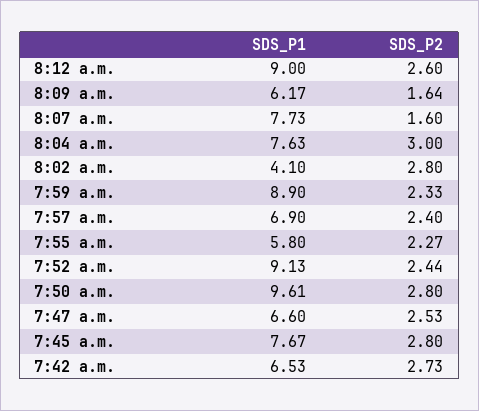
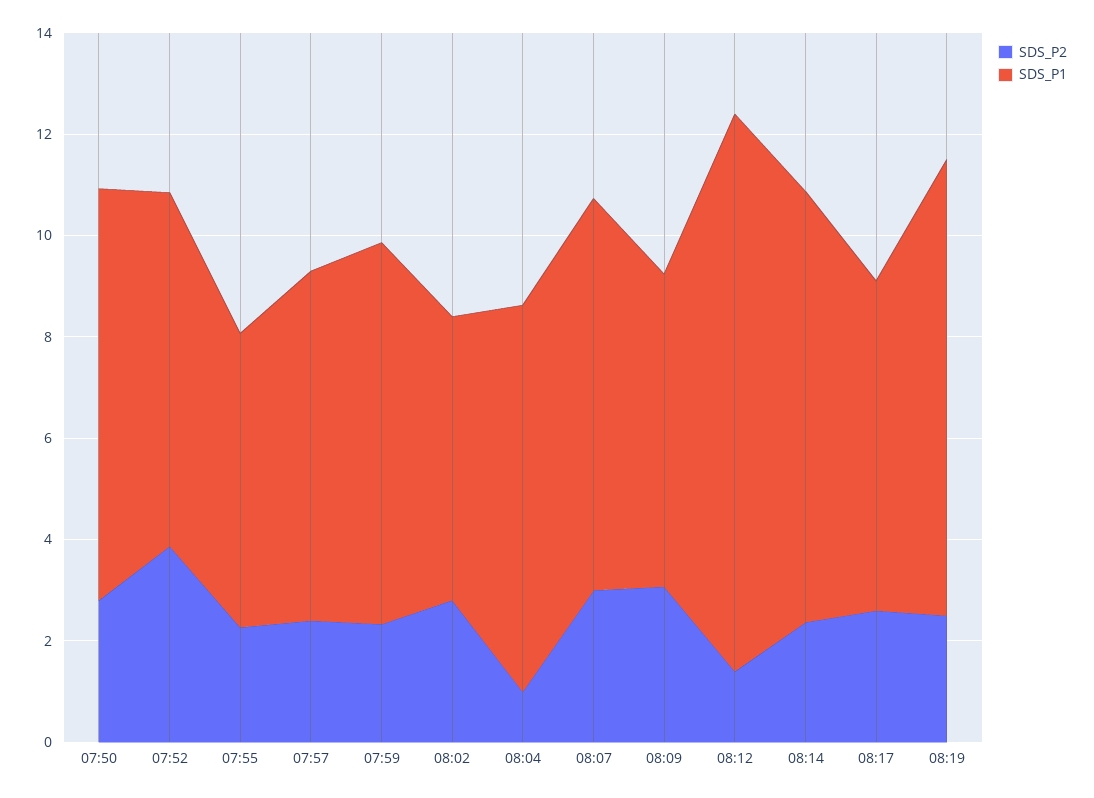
SDS_P1, 8:12 a.m.: 9 -> 11
SDS_P2, 8:12 a.m.: 2.6 -> 1.5
SDS_P2, 8:09 a.m.: 1.64 -> 3
SDS_P2, 8:07 a.m.: 1.6 -> 3
SDS_P2, 8:04 a.m.: 3 -> 1
SDS_P1, 8:02 a.m.: 4.1 -> 5.5
SDS_P1, 7:59 a.m.: 8.9 -> 7.5
SDS_P1, 7:52 a.m.: 9.13 -> 7
SDS_P2, 7:52 a.m.: 2.44 -> 4
SDS_P1, 7:50 a.m.: 9.61 -> 8
SDS_P1, 7:47 a.m.: 6.6 -> none
SDS_P2, 7:47 a.m.: 2.53 -> none
SDS_P1, 7:45 a.m.: 7.67 -> none
SDS_P2, 7:45 a.m.: 2.8 -> none
SDS_P1, 7:42 a.m.: 6.53 -> none
SDS_P2, 7:42 a.m.: 2.73 -> none
SDS_P2, 08:14: none -> 2.5
SDS_P1, 08:14: none -> 8.5
SDS_P2, 08:17: none -> 2.5
SDS_P1, 08:17: none -> 6.5
SDS_P2, 08:19: none -> 2.5
SDS_P1, 08:19: none -> 9

